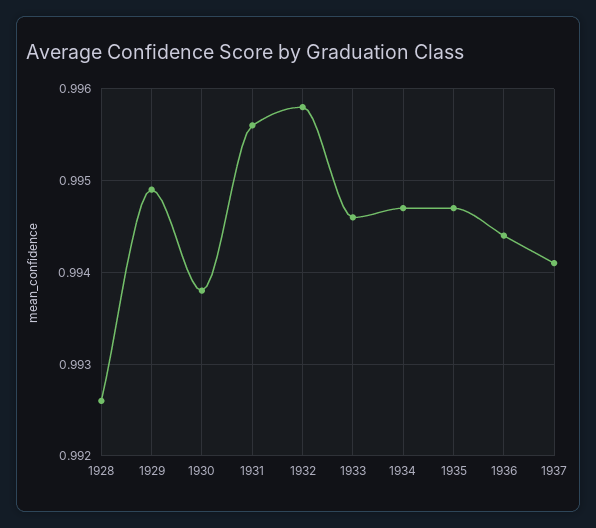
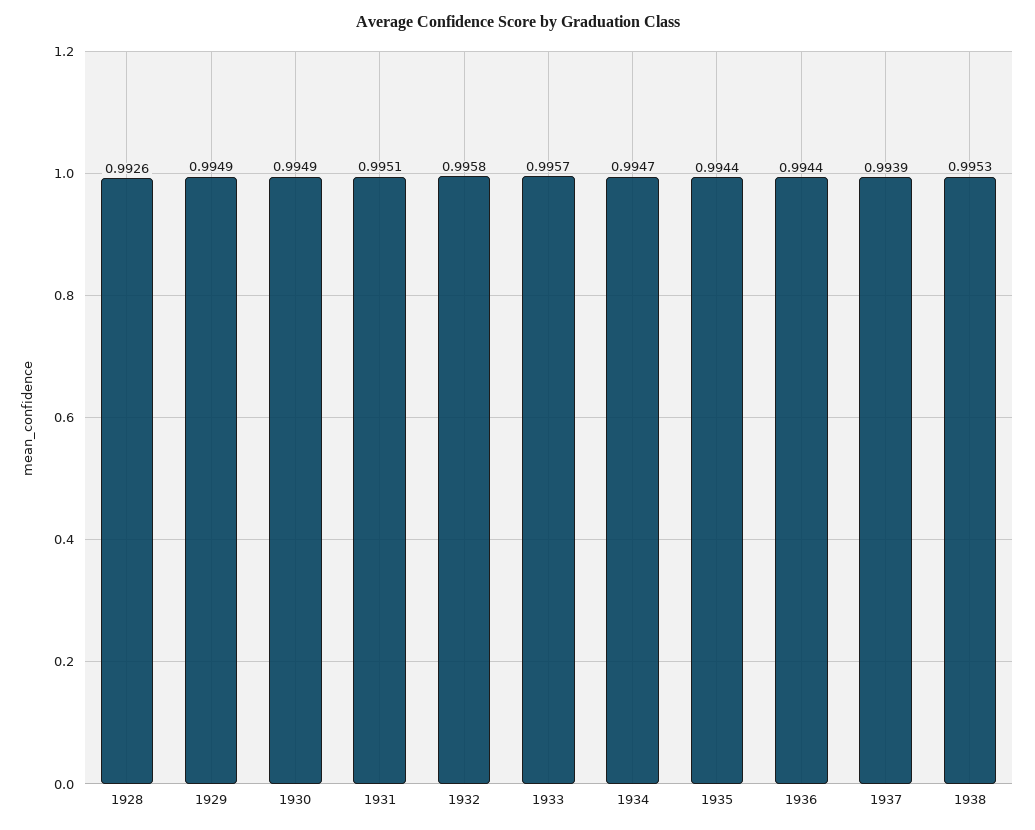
1930: 0.9938 -> 0.9949
1931: 0.9956 -> 0.9951
1933: 0.9946 -> 0.9957
1935: 0.9947 -> 0.9944
1937: 0.9941 -> 0.9939
1938: none -> 0.9953

